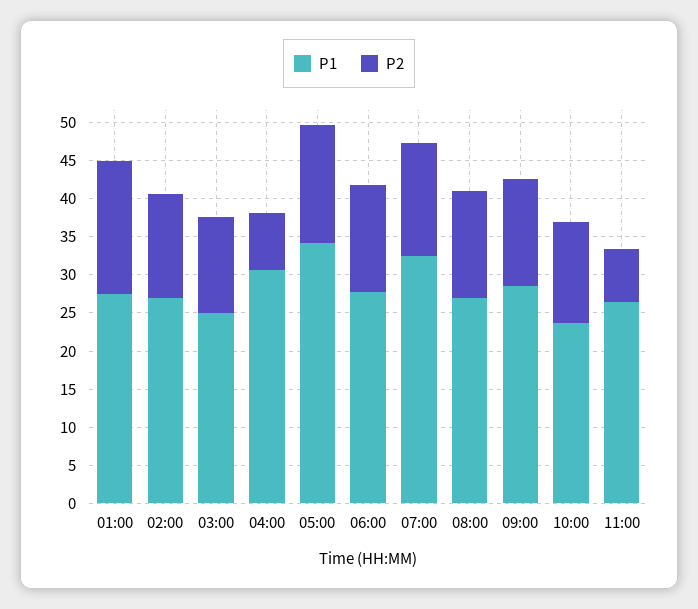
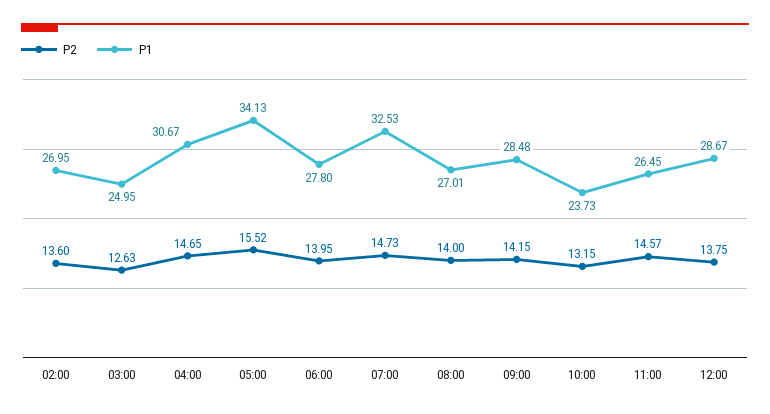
P1, 01:00: 27.5 -> none
P2, 01:00: 17.5 -> none
P2, 04:00: 7.5 -> 14.65
P2, 11:00: 7.5 -> 14.57
P2, 12:00: none -> 13.75
P1, 12:00: none -> 28.67

